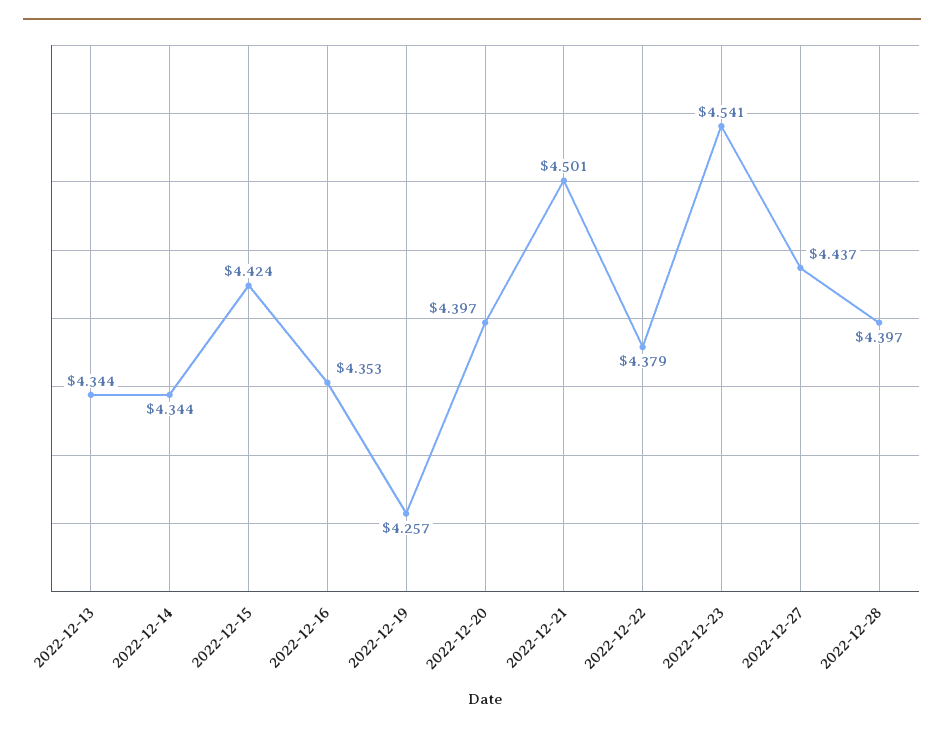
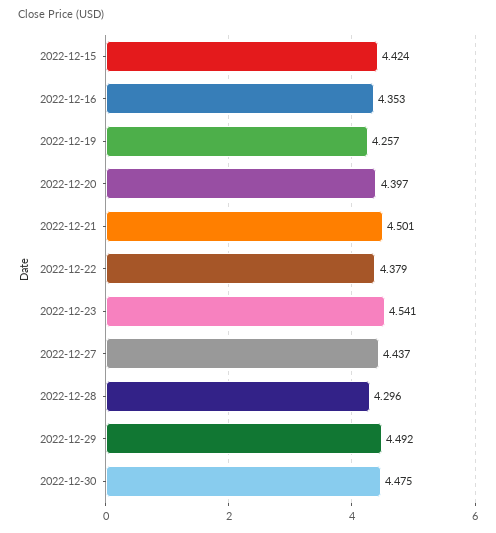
2022-12-13: 4.344 -> none
2022-12-14: 4.344 -> none
2022-12-28: 4.397 -> 4.296
2022-12-29: none -> 4.492
2022-12-30: none -> 4.475

